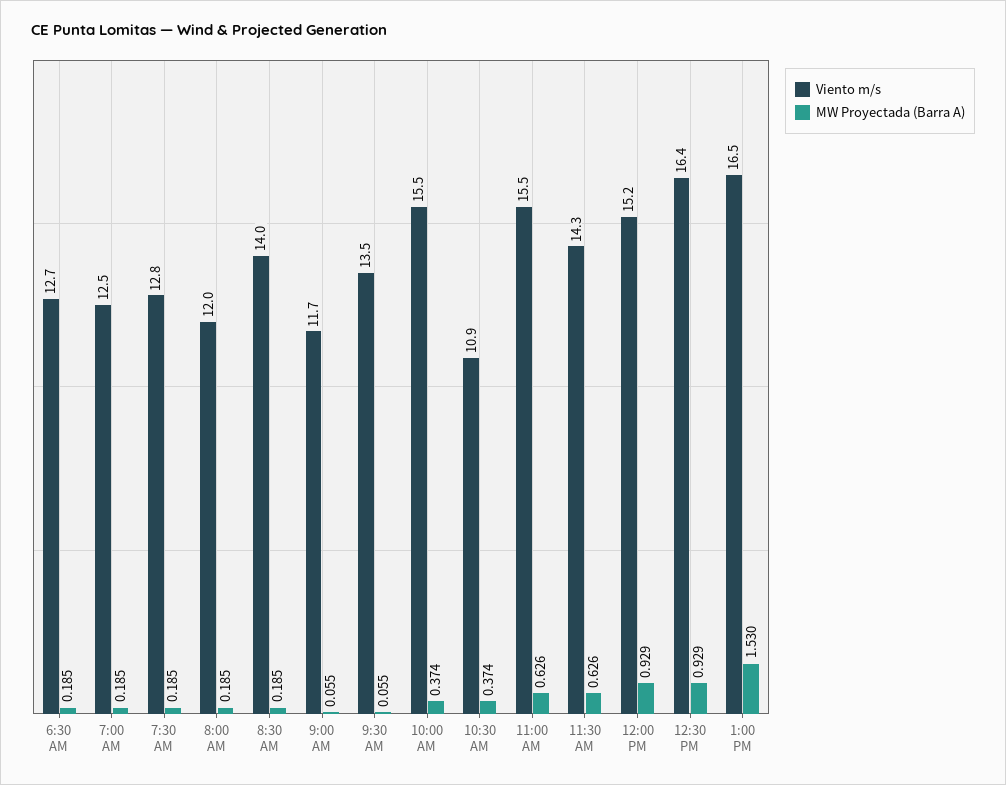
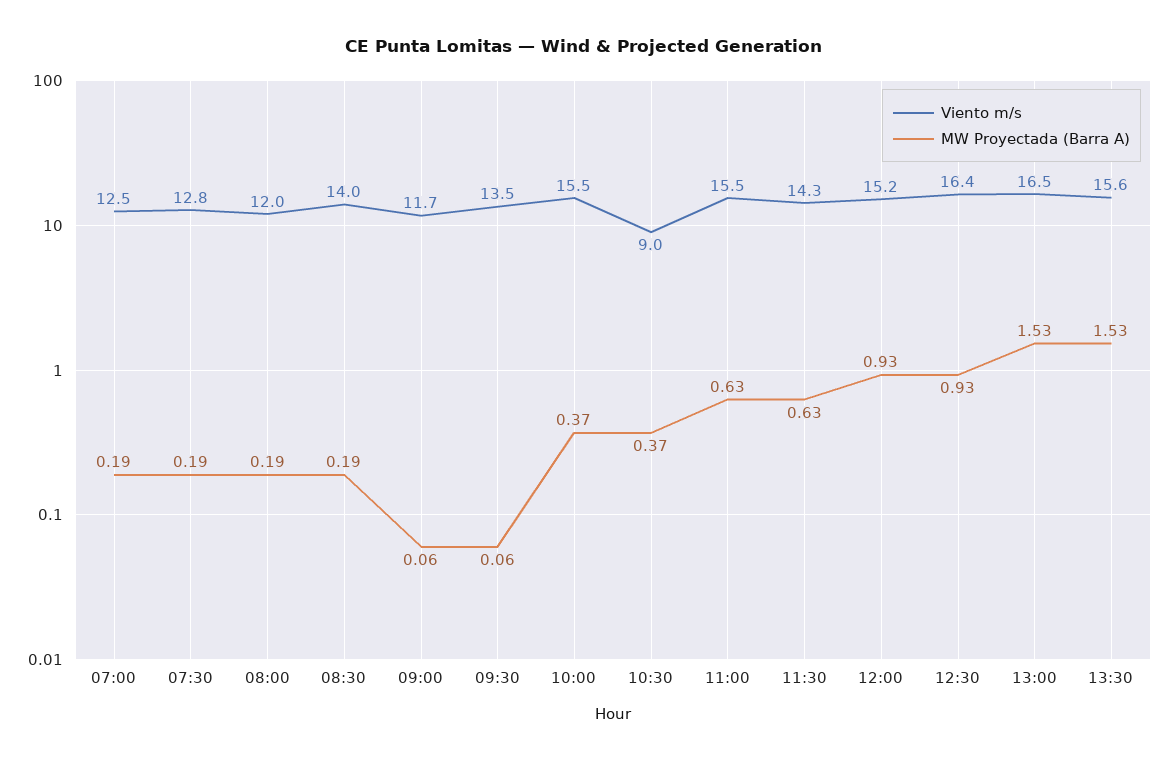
Viento m/s, 6:30 AM: 12.7 -> none
MW Proyectada (Barra A), 6:30 AM: 0.185 -> none
Viento m/s, 10:30 AM: 10.9 -> 9
Viento m/s, 13:30: none -> 15.6
MW Proyectada (Barra A), 13:30: none -> 1.53

